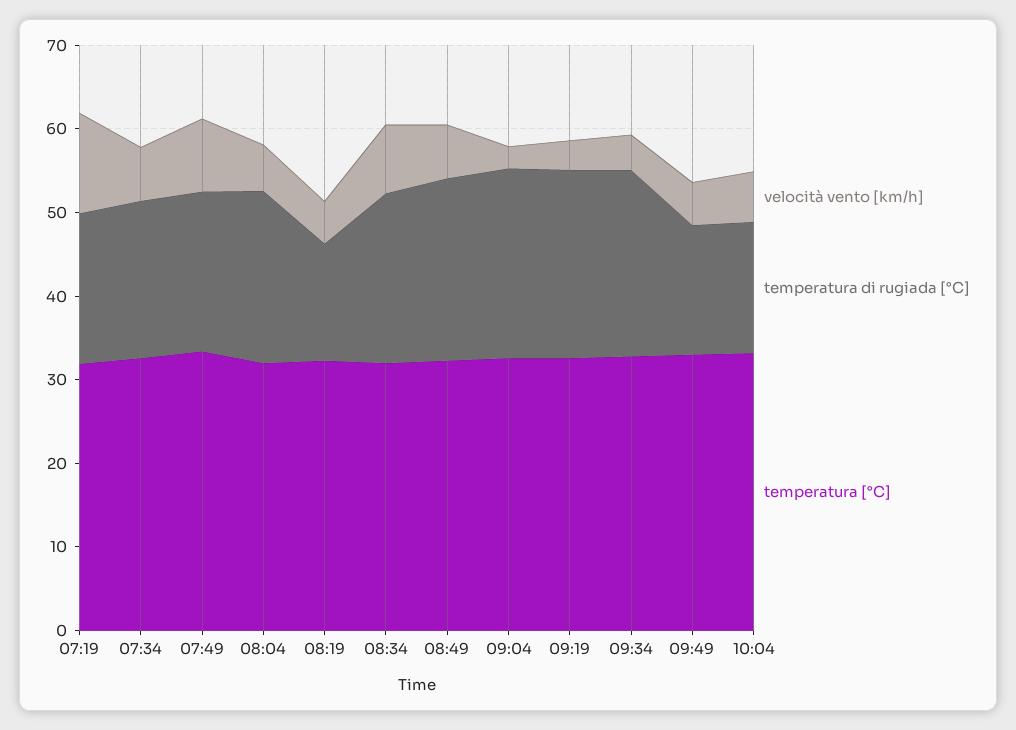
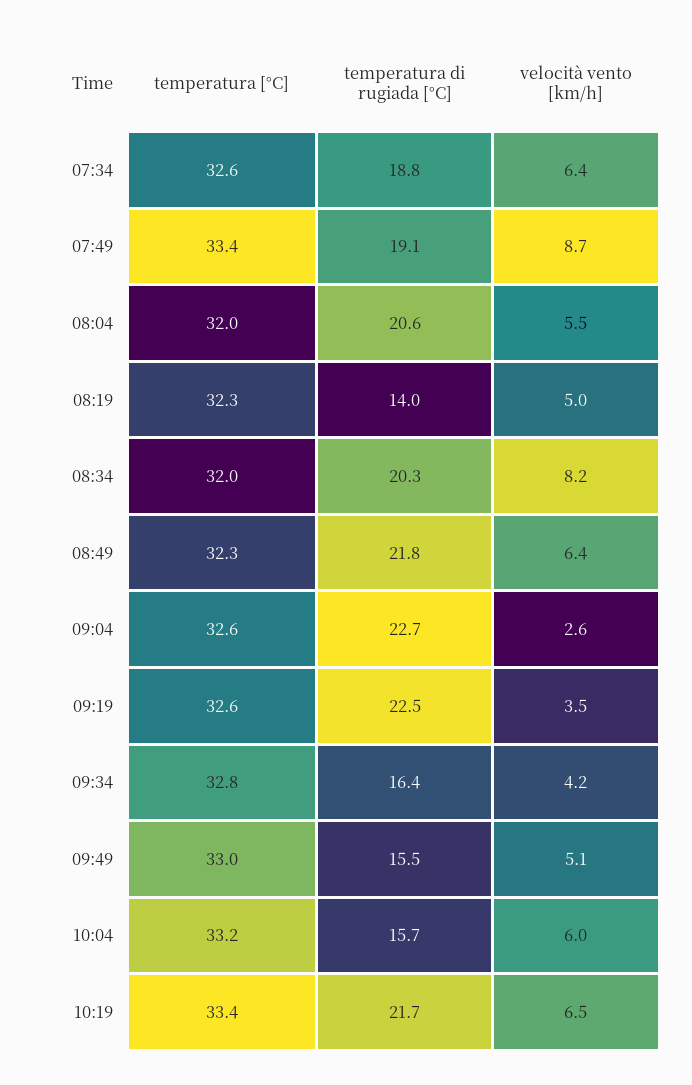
velocità vento [km/h], 07:19: 12 -> none
temperatura di rugiada [°C], 07:19: 18 -> none
temperatura [°C], 07:19: 32 -> none
temperatura di rugiada [°C], 09:34: 22 -> 16.4
temperatura [°C], 10:19: none -> 33.4
temperatura di rugiada [°C], 10:19: none -> 21.7
velocità vento [km/h], 10:19: none -> 6.5

